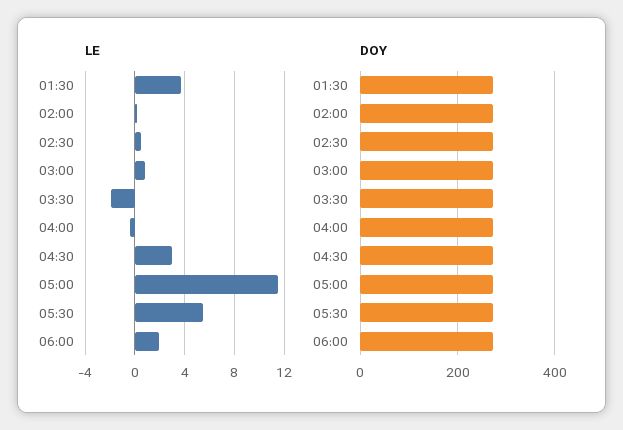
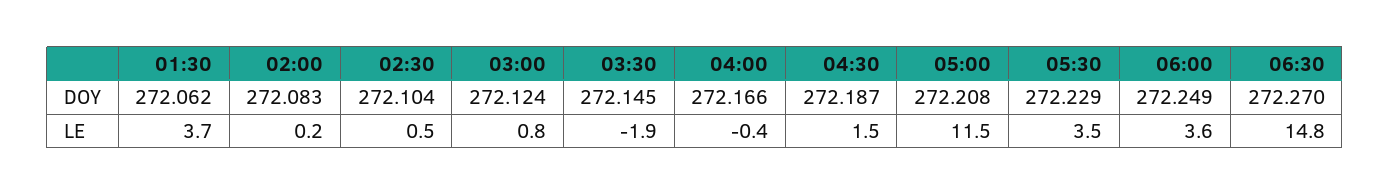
LE, 04:30: 3 -> 1.5
LE, 05:30: 5.5 -> 3.5
LE, 06:00: 2 -> 3.6
DOY, 06:30: none -> 272.27
LE, 06:30: none -> 14.8

